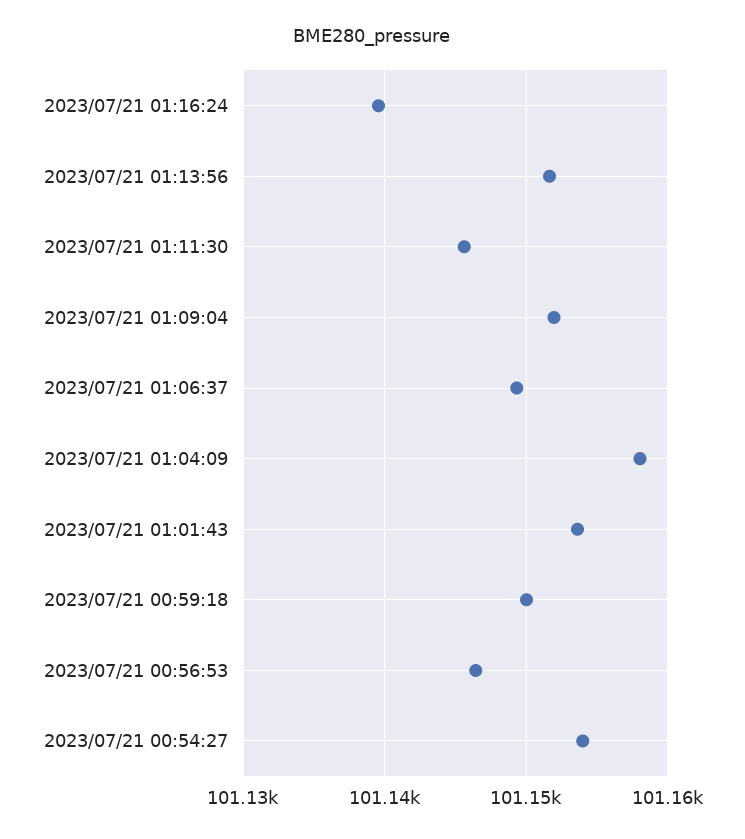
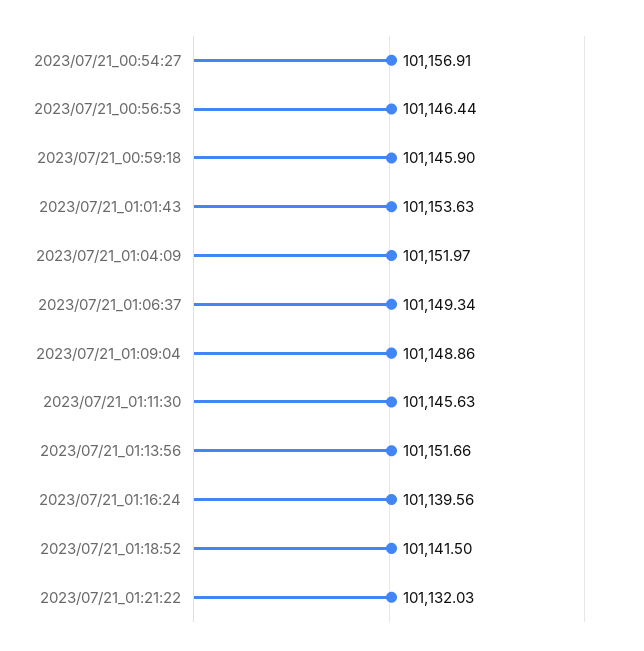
2023/07/21 01:09:04: 101152 -> 101148.86
2023/07/21 01:04:09: 101158 -> 101151.97
2023/07/21 00:59:18: 101150 -> 101145.9
2023/07/21 00:54:27: 101154 -> 101156.91
2023/07/21_01:18:52: none -> 101141.5
2023/07/21_01:21:22: none -> 101132.03

